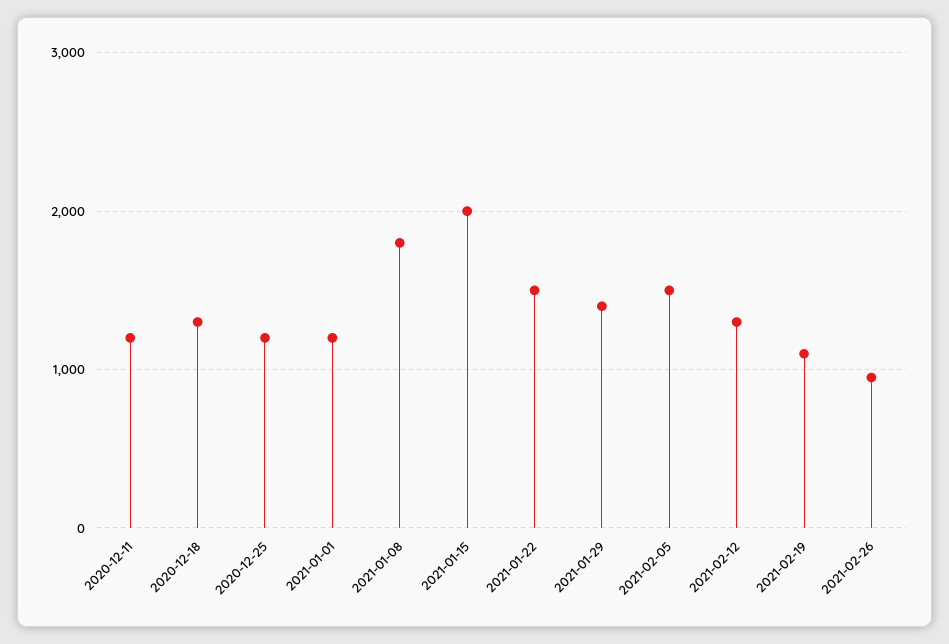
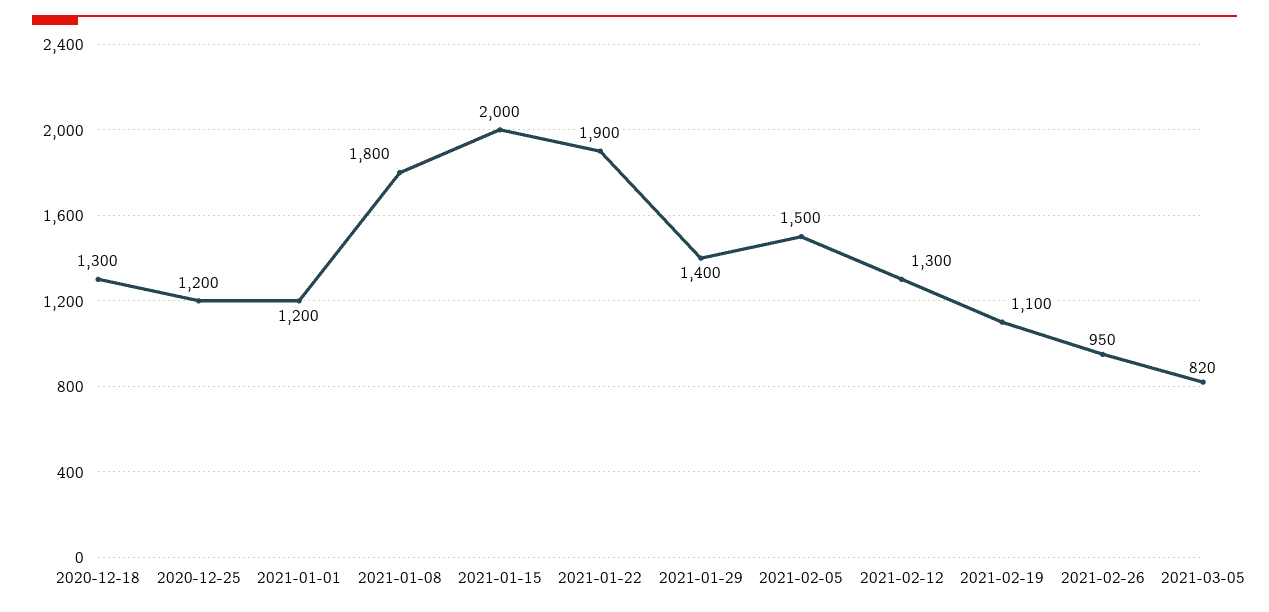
2020-12-11: 1200 -> none
2021-01-22: 1500 -> 1900
2021-03-05: none -> 820

